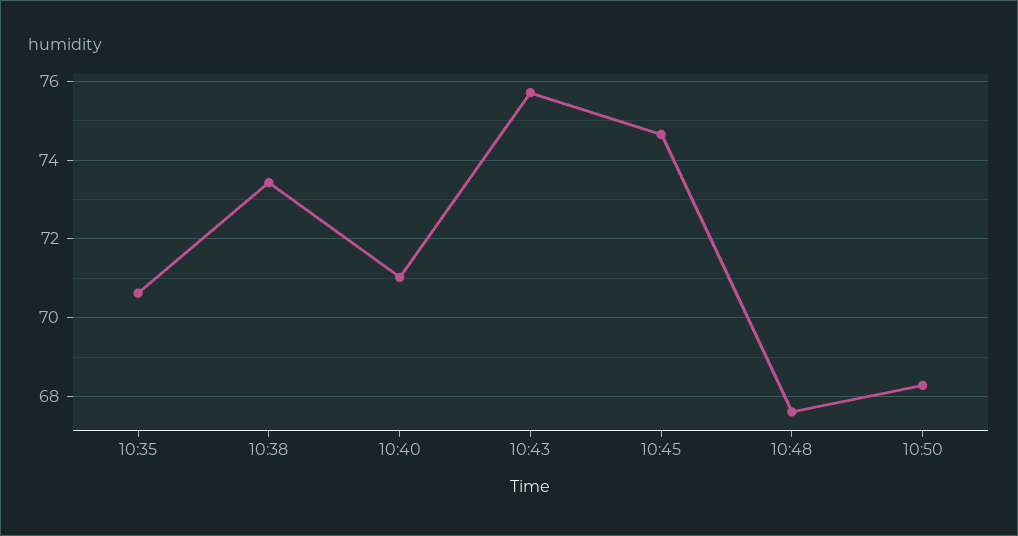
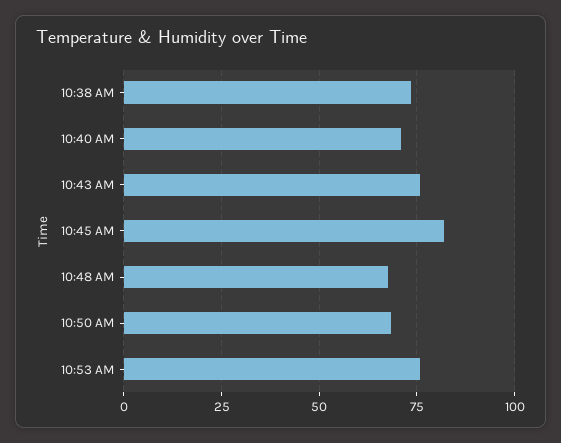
10:35: 70.6 -> none
10:45: 74.6 -> 82.5
10:53 AM: none -> 75

